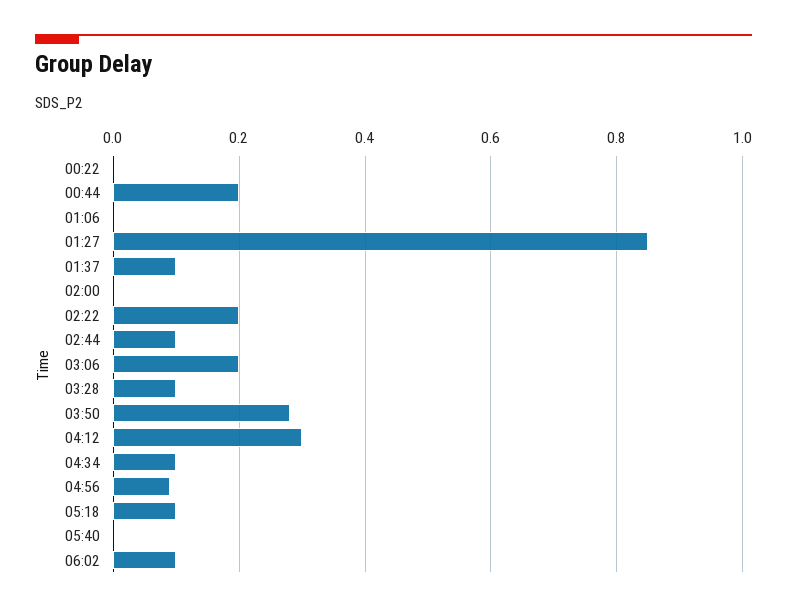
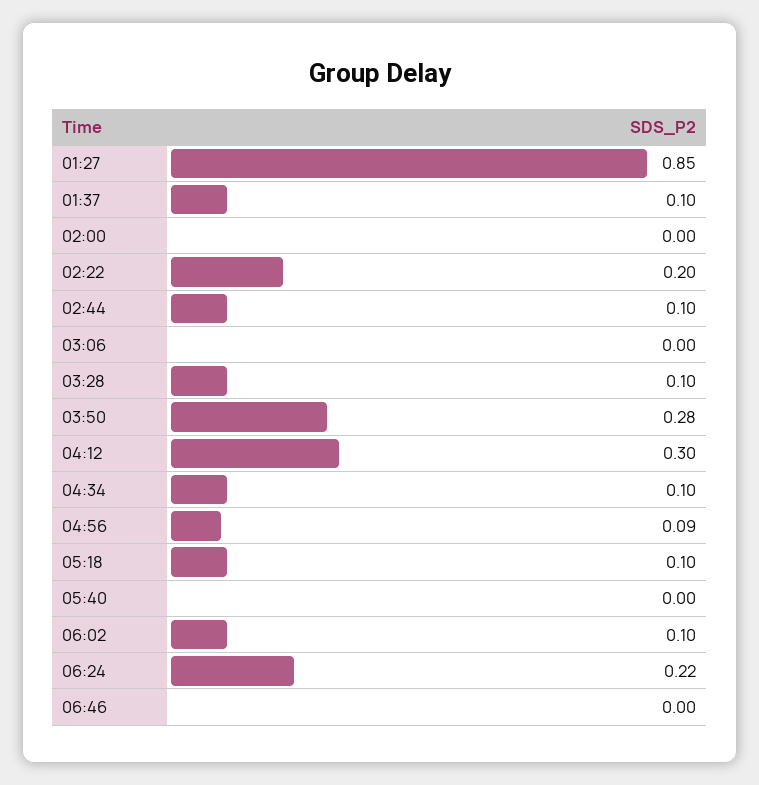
00:22: 0 -> none
00:44: 0.2 -> none
01:06: 0 -> none
03:06: 0.2 -> 0
06:24: none -> 0.22
06:46: none -> 0

